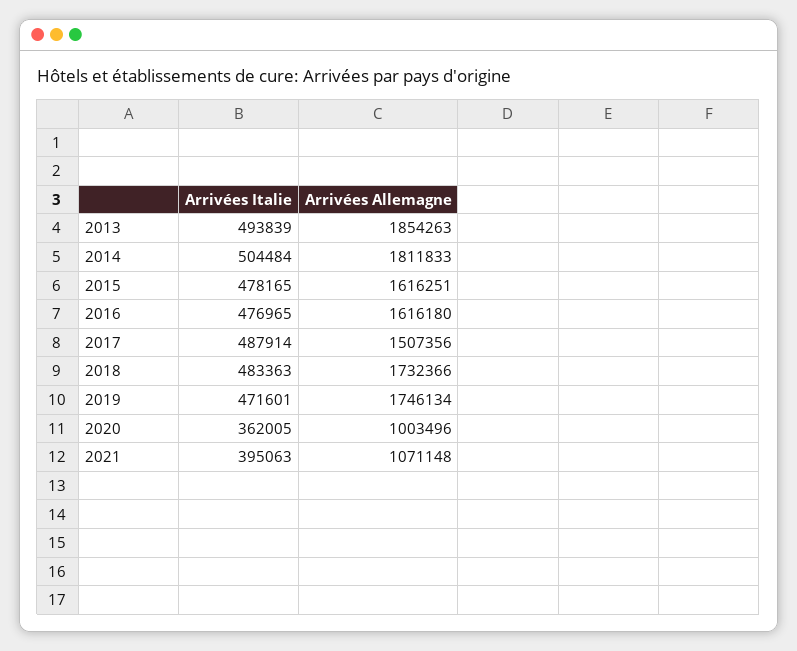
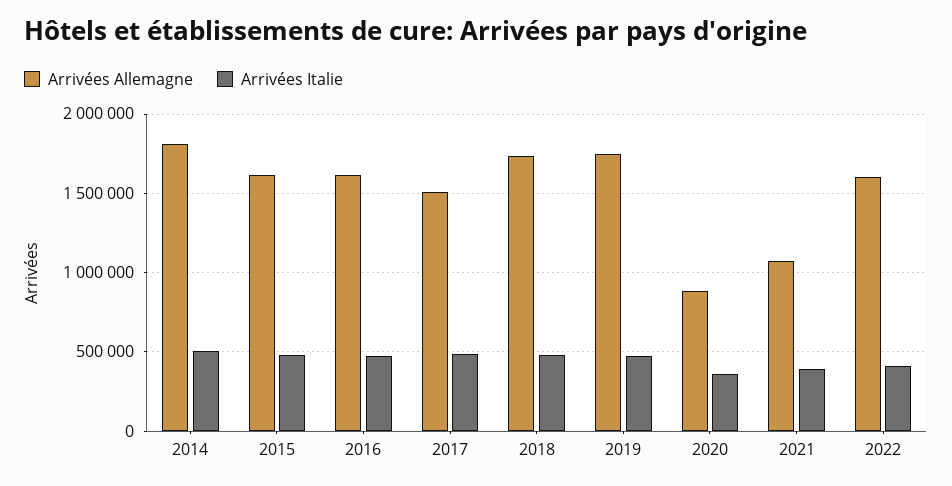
Arrivées Italie, 2013: 493839 -> none
Arrivées Allemagne, 2013: 1854263 -> none
Arrivées Allemagne, 2020: 1003496 -> 900000
Arrivées Allemagne, 2022: none -> 1600000
Arrivées Italie, 2022: none -> 400000

